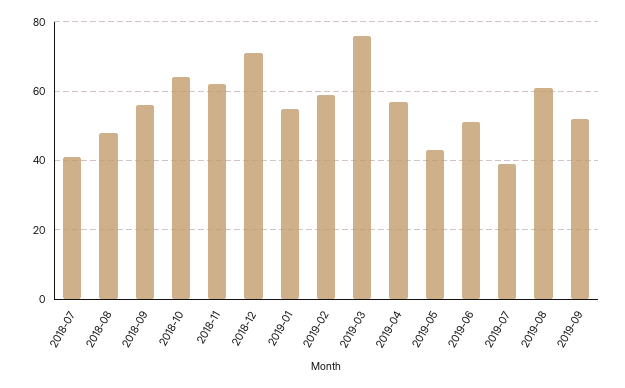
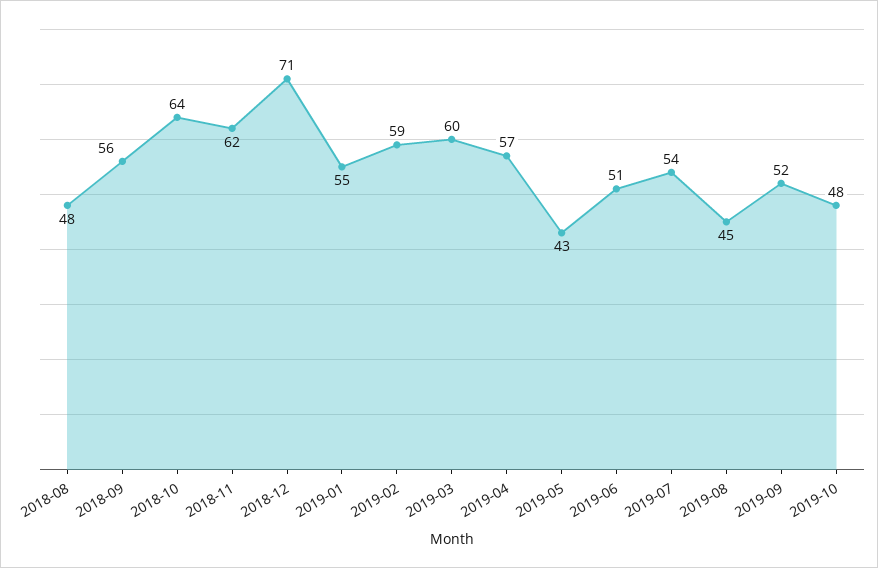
2018-07: 40 -> none
2019-03: 75 -> 60
2019-07: 40 -> 54
2019-08: 60 -> 45
2019-10: none -> 48

